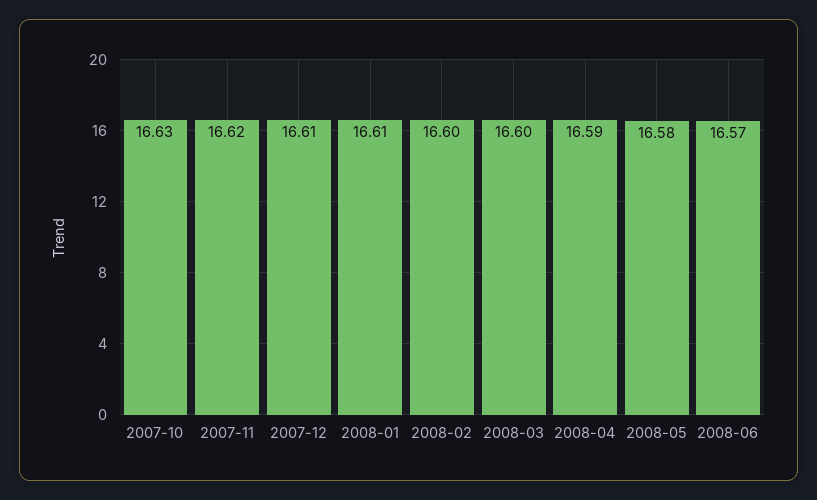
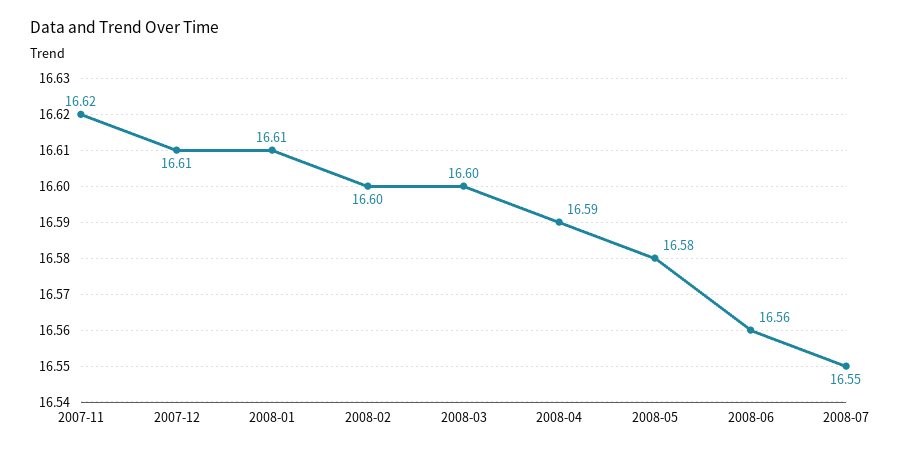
2007-10: 16.63 -> none
2008-06: 16.57 -> 16.56
2008-07: none -> 16.55

